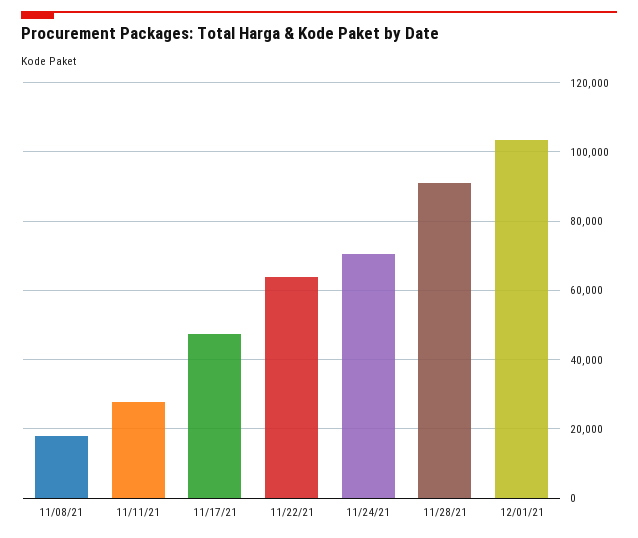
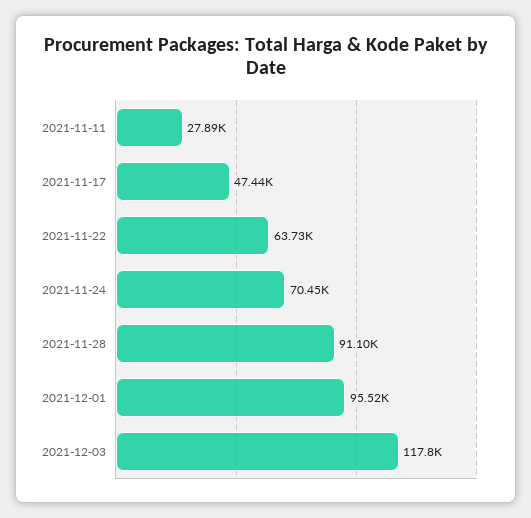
11/08/21: 18000 -> none
12/01/21: 104000 -> 95520
2021-12-03: none -> 117800

